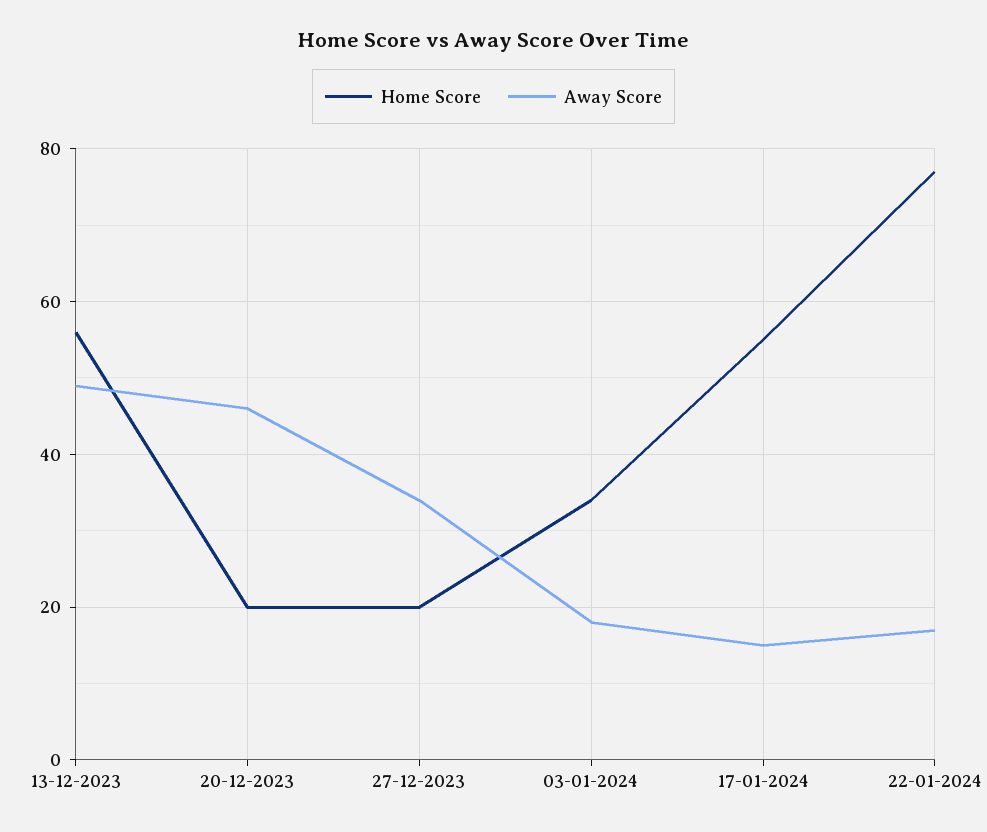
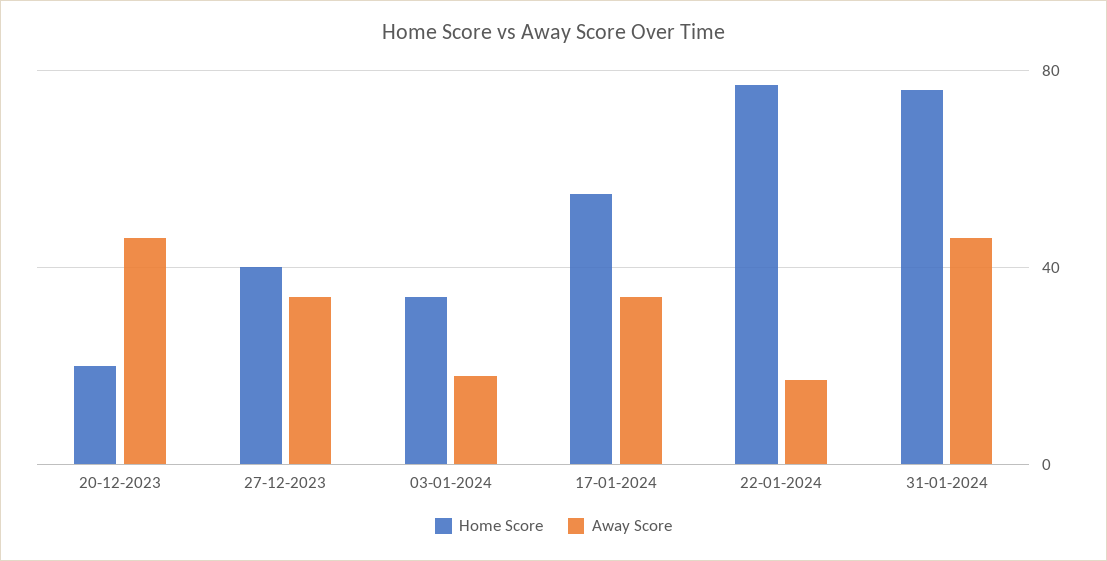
Home Score, 13-12-2023: 55 -> none
Away Score, 13-12-2023: 50 -> none
Home Score, 27-12-2023: 20 -> 40
Away Score, 17-01-2024: 15 -> 35
Home Score, 31-01-2024: none -> 75
Away Score, 31-01-2024: none -> 45

